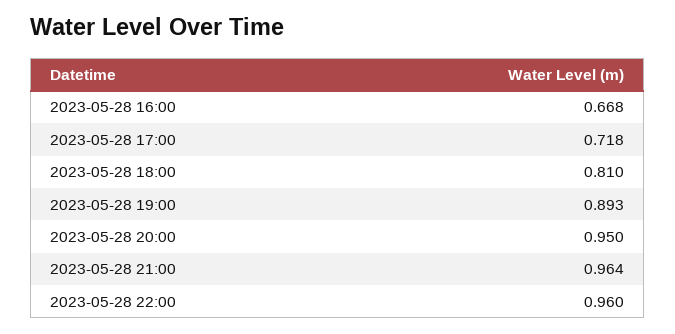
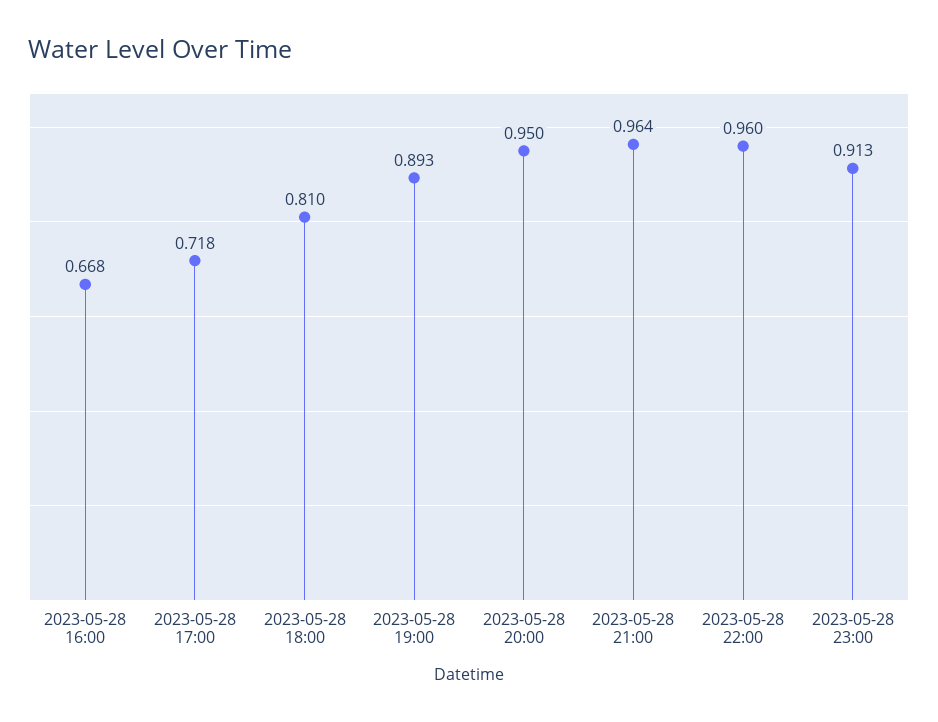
2023-05-28 23:00: none -> 0.913

